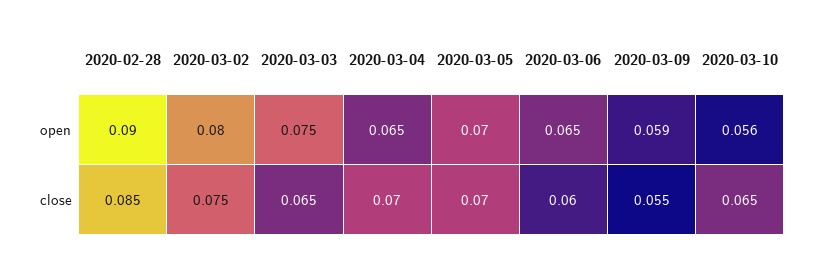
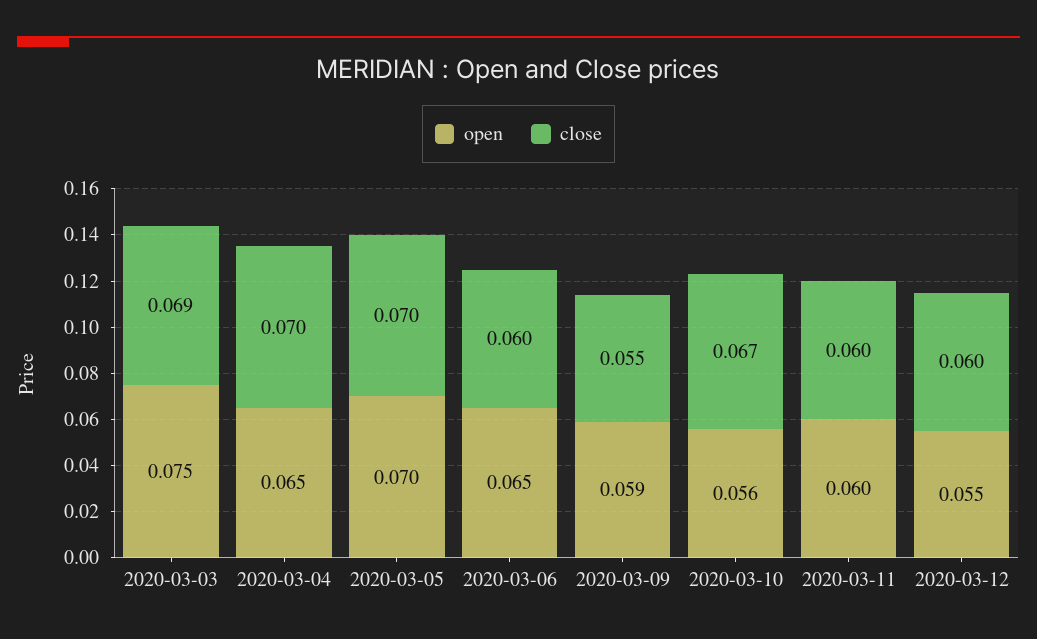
open, 2020-02-28: 0.09 -> none
open, 2020-03-02: 0.08 -> none
close, 2020-02-28: 0.085 -> none
close, 2020-03-02: 0.075 -> none
close, 2020-03-03: 0.065 -> 0.069
close, 2020-03-10: 0.065 -> 0.067
open, 2020-03-11: none -> 0.06
close, 2020-03-11: none -> 0.06
open, 2020-03-12: none -> 0.055
close, 2020-03-12: none -> 0.06

